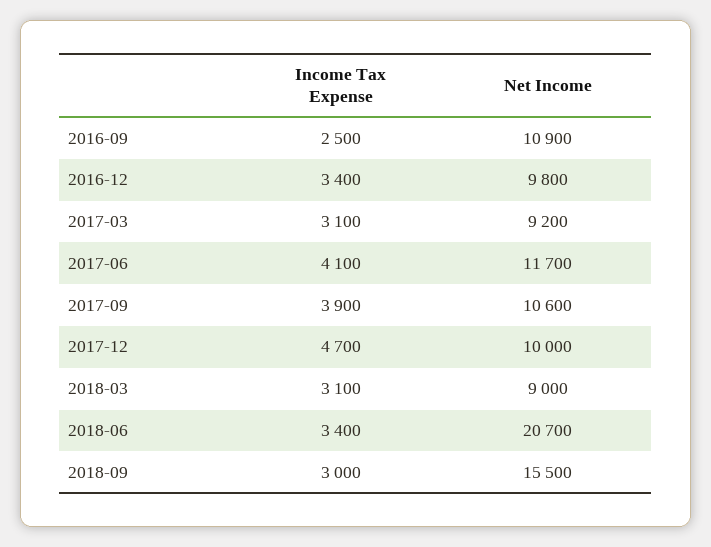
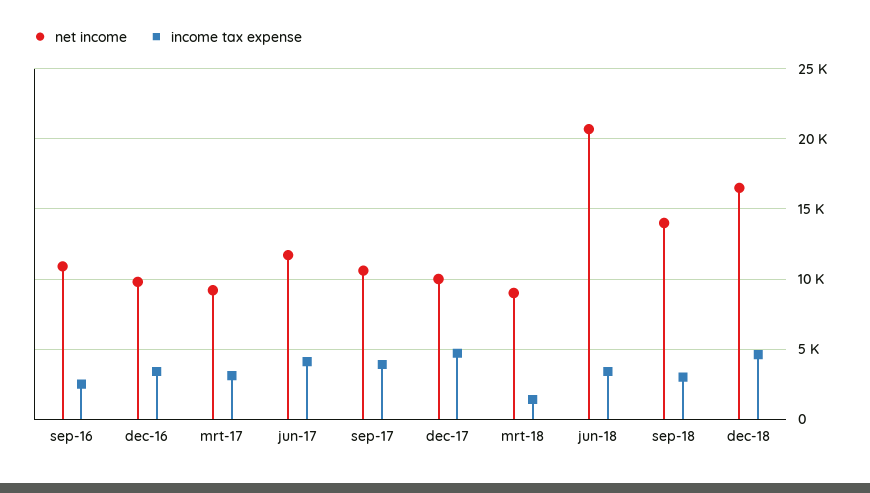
Income Tax Expense, 2018-03: 3100 -> 1500
Net Income, 2018-09: 15500 -> 14000
Net Income, dec-18: none -> 16500
Income Tax Expense, dec-18: none -> 4500

